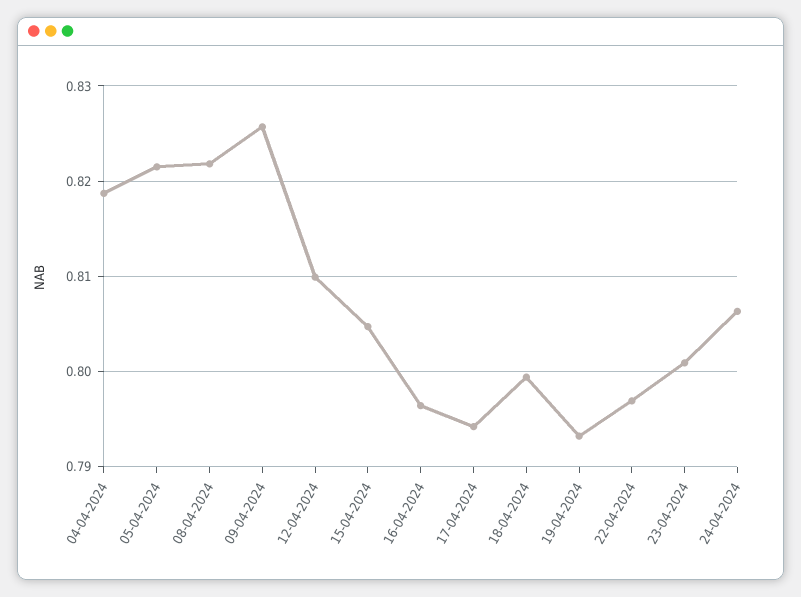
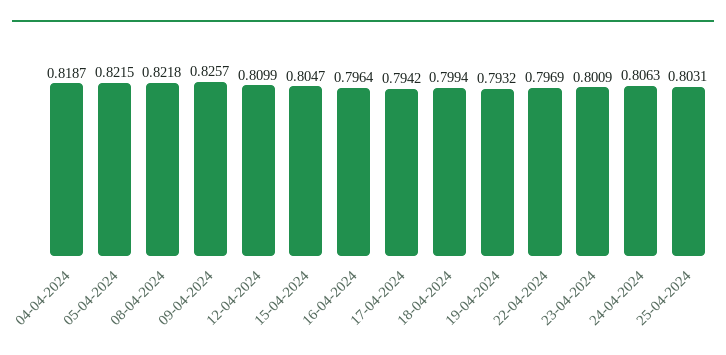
25-04-2024: none -> 0.8031

